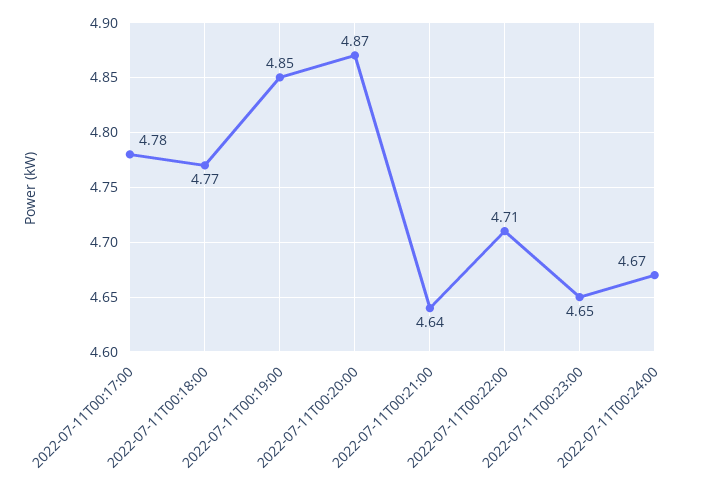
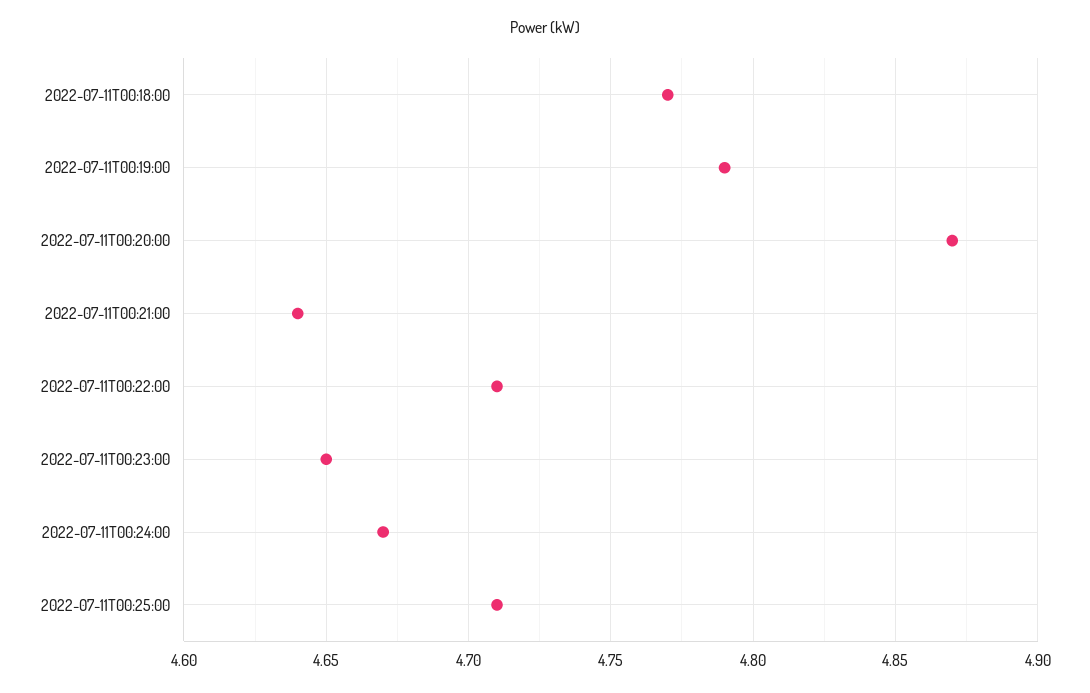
2022-07-11T00:17:00: 4.78 -> none
2022-07-11T00:19:00: 4.85 -> 4.79
2022-07-11T00:25:00: none -> 4.71

